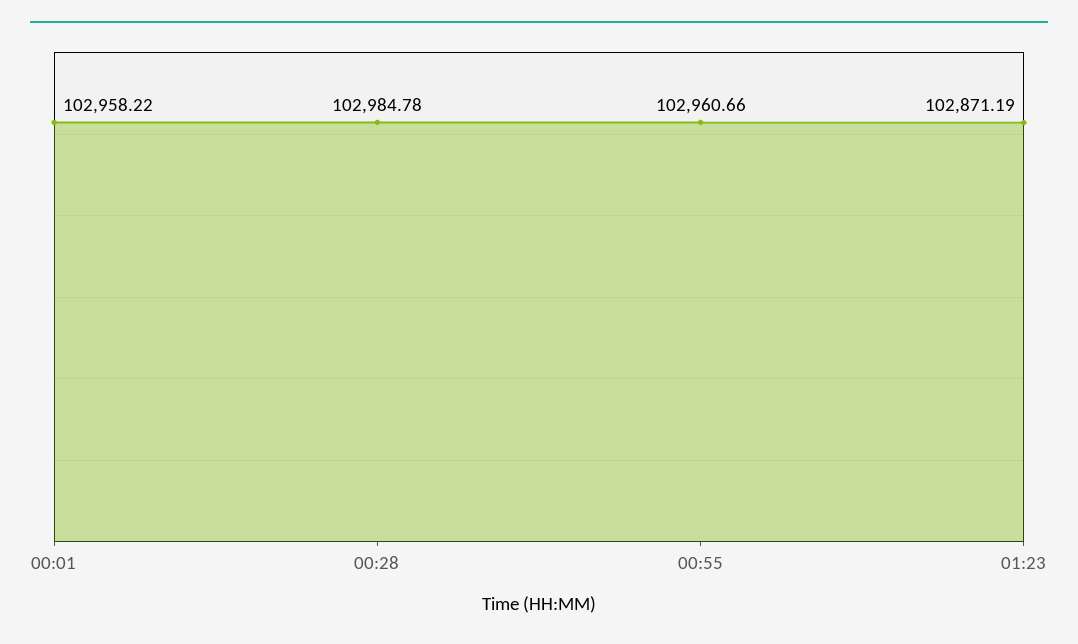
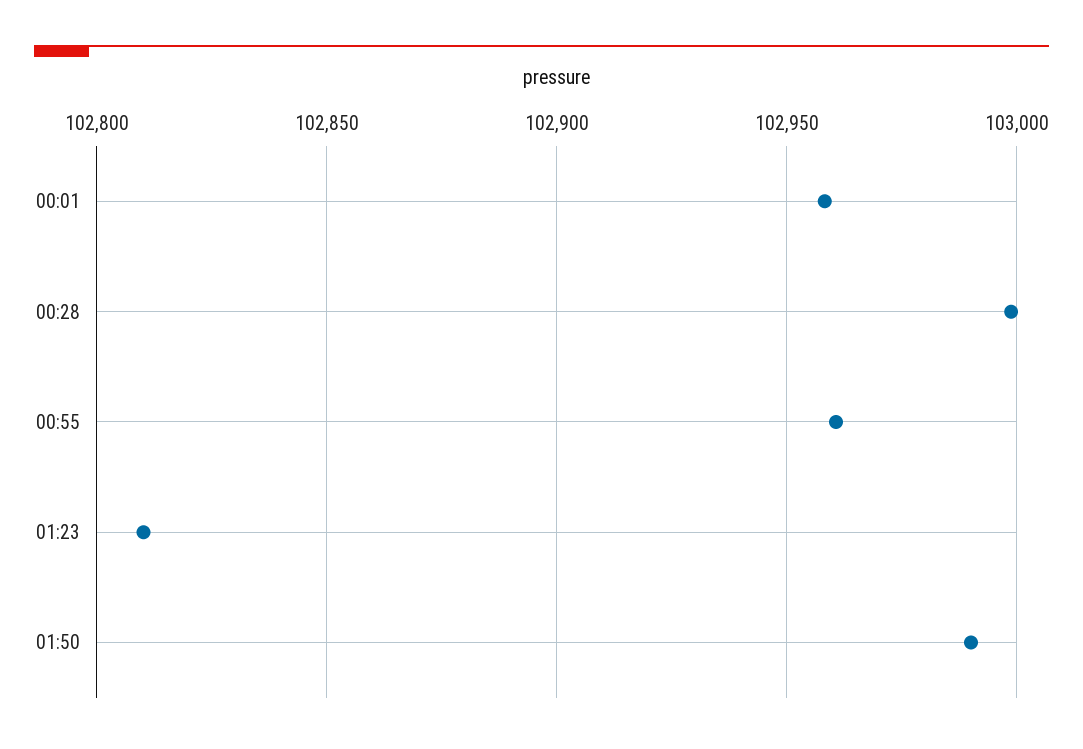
00:28: 102984.78 -> 103000
01:23: 102871.19 -> 102810
01:50: none -> 102990

